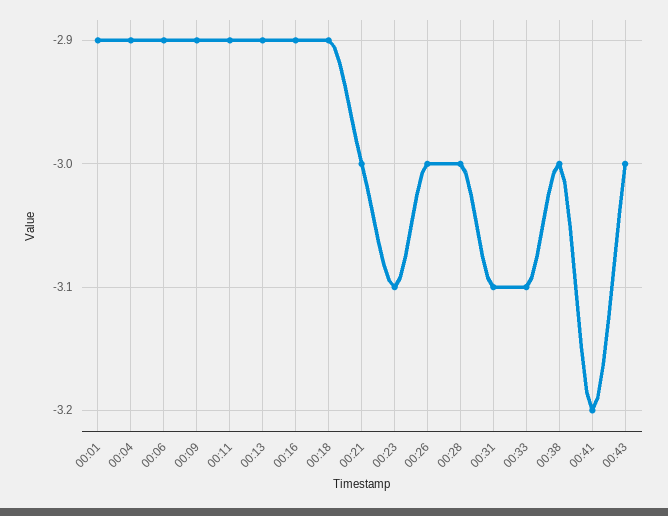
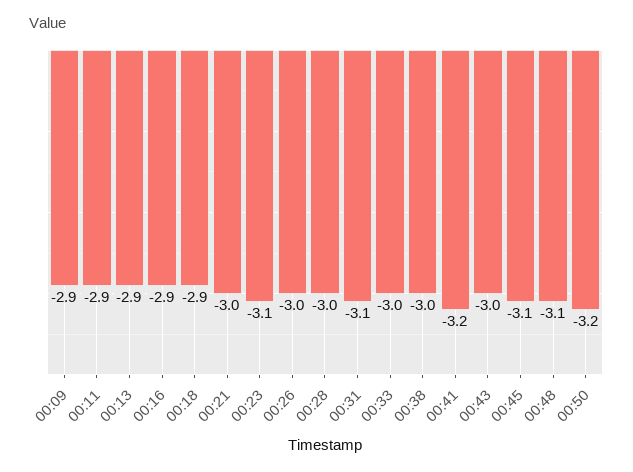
00:01: -2.9 -> none
00:04: -2.9 -> none
00:06: -2.9 -> none
00:33: -3.1 -> -3
00:45: none -> -3.1
00:48: none -> -3.1
00:50: none -> -3.2

